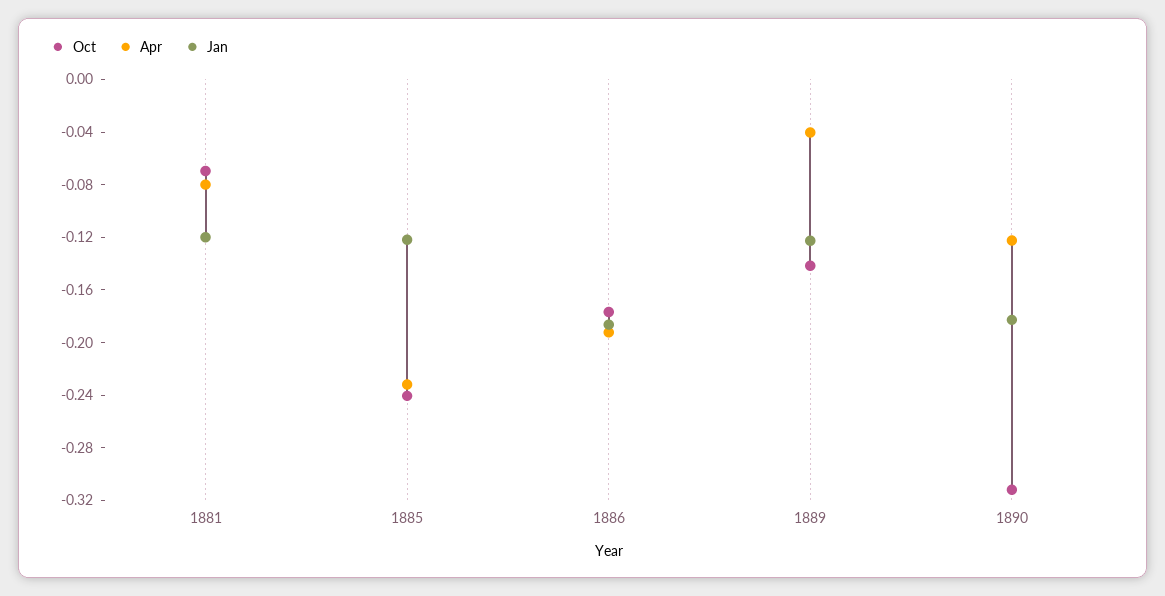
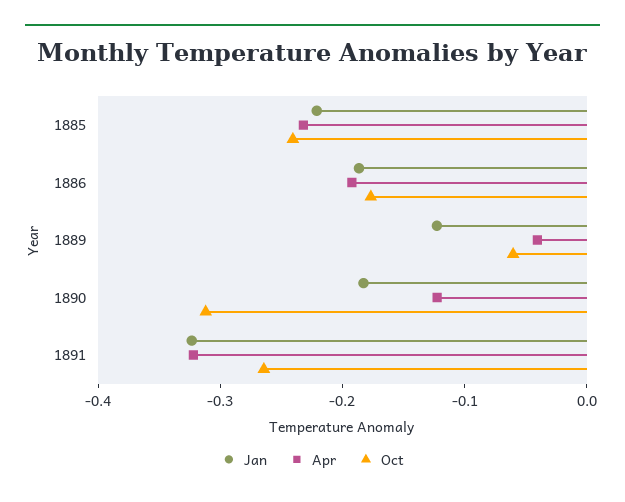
Oct, 1881: -0.07 -> none
Apr, 1881: -0.08 -> none
Jan, 1881: -0.12 -> none
Jan, 1885: -0.12 -> -0.22
Oct, 1889: -0.14 -> -0.06
Jan, 1891: none -> -0.32
Apr, 1891: none -> -0.32
Oct, 1891: none -> -0.26

